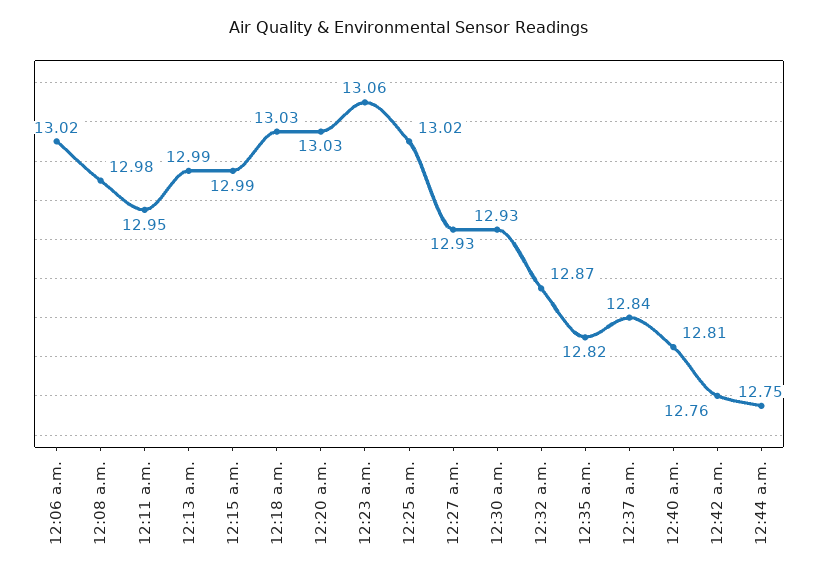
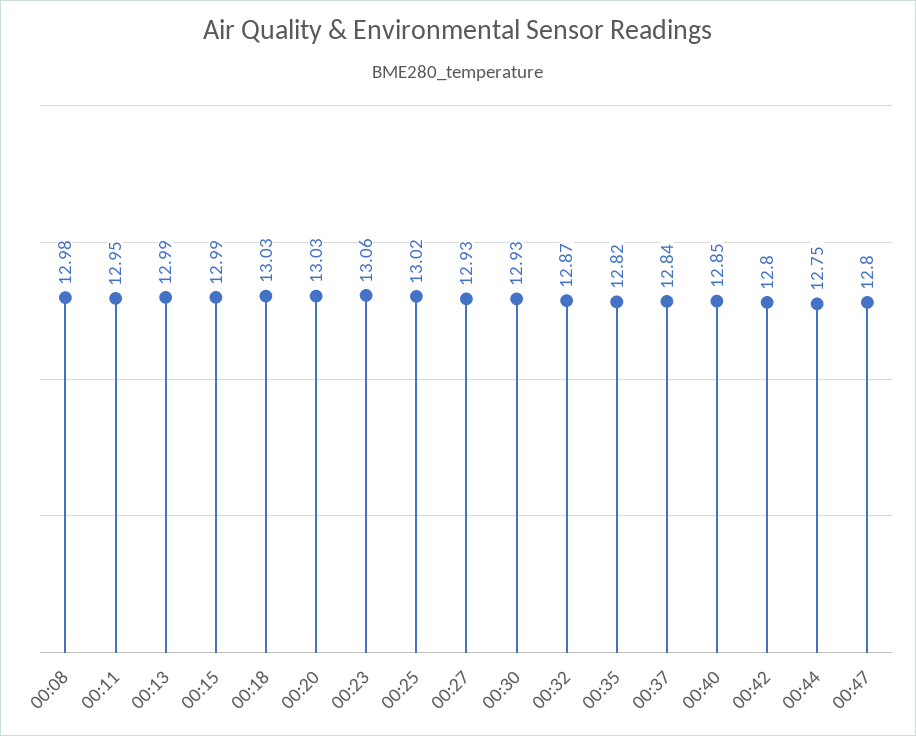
12:06 a.m.: 13.02 -> none
12:40 a.m.: 12.81 -> 12.85
12:42 a.m.: 12.76 -> 12.8
00:47: none -> 12.8

